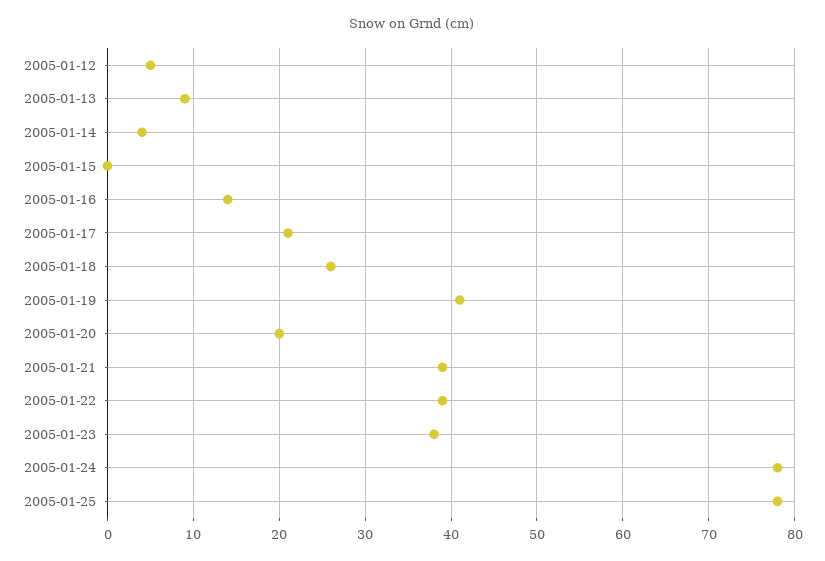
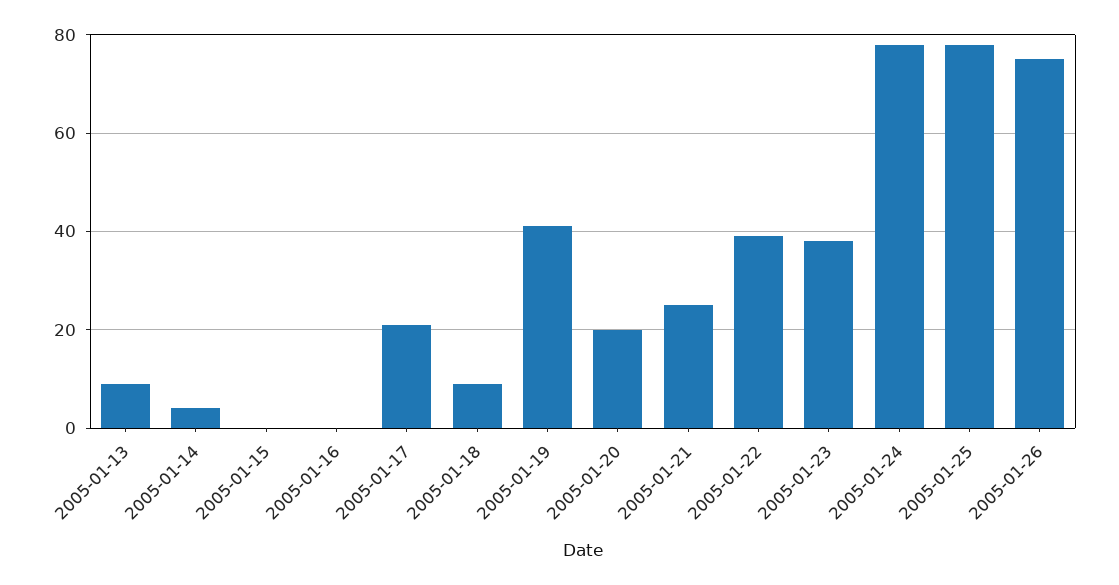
2005-01-12: 5 -> none
2005-01-16: 14 -> 0
2005-01-18: 26 -> 10
2005-01-21: 39 -> 25
2005-01-26: none -> 75

